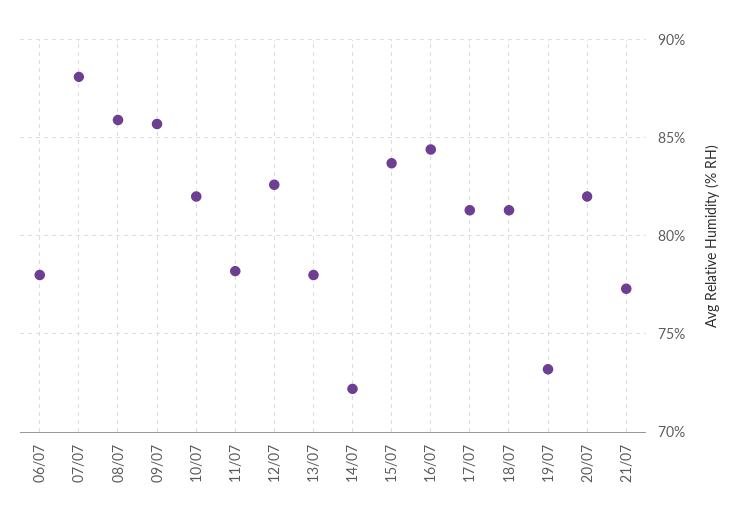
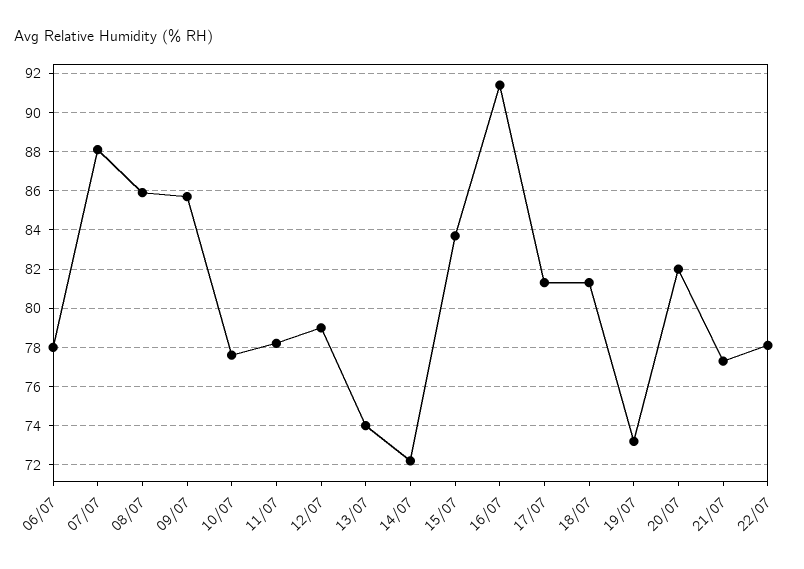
10/07: 82 -> 77.5
12/07: 82.5 -> 79
13/07: 78 -> 74
16/07: 84.5 -> 91.5
22/07: none -> 78

